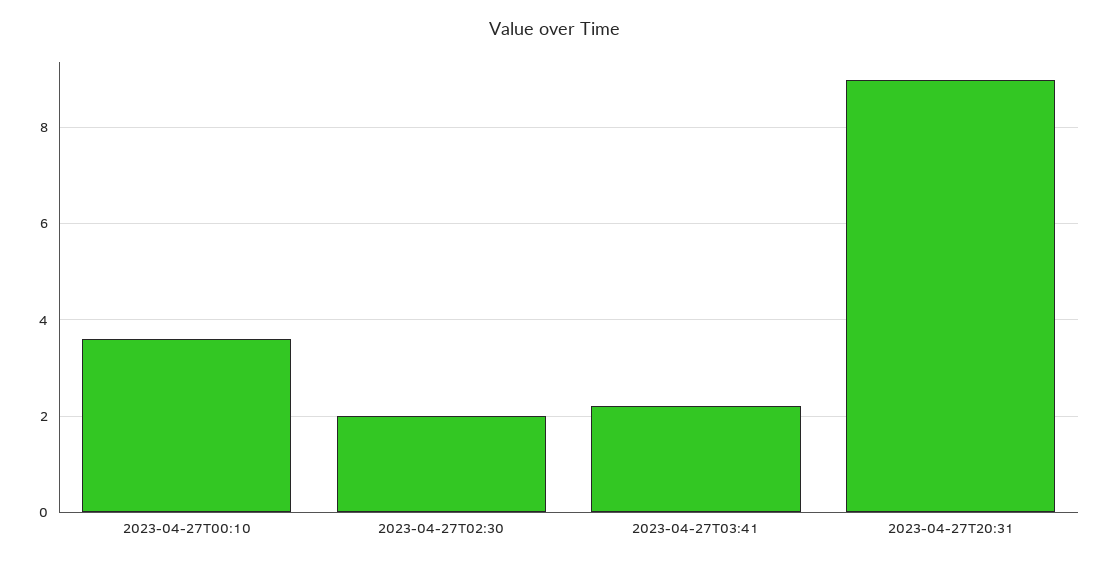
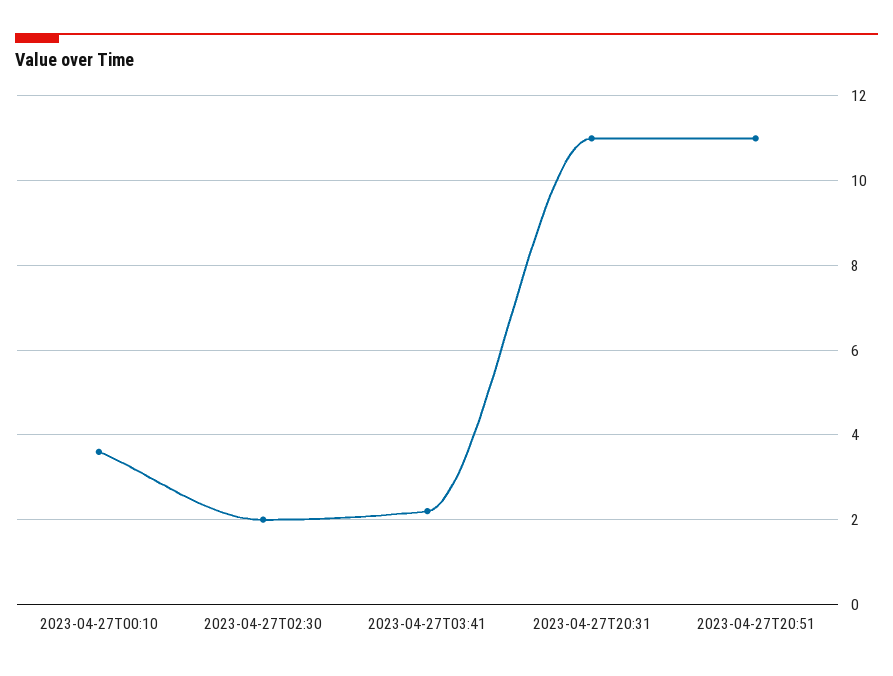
2023-04-27T20:31: 9 -> 11
2023-04-27T20:51: none -> 11

